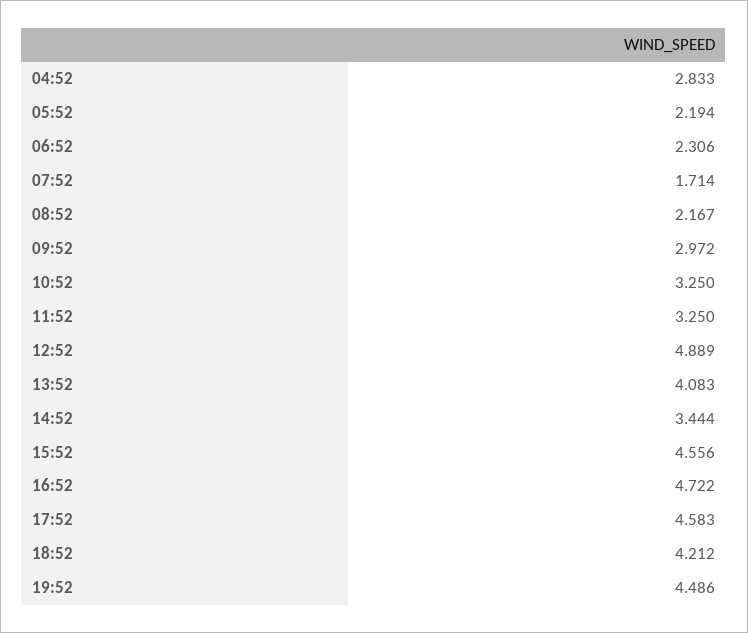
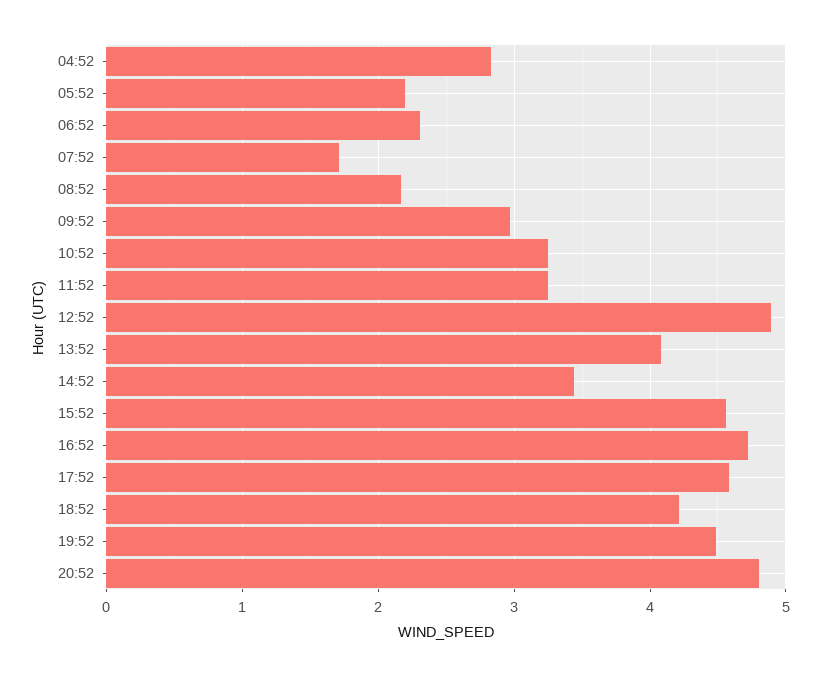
20:52: none -> 4.8

